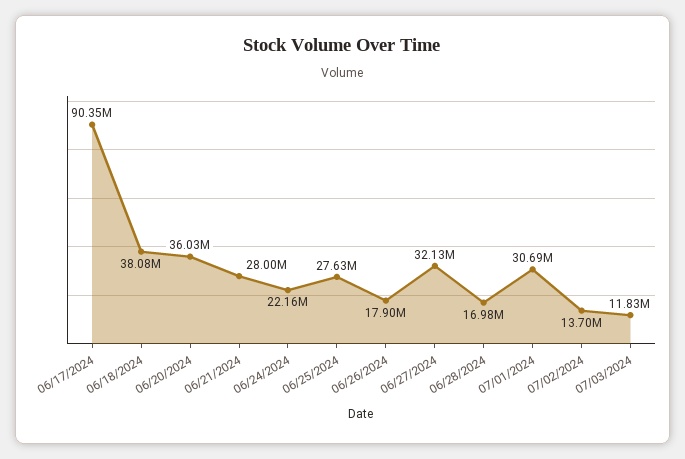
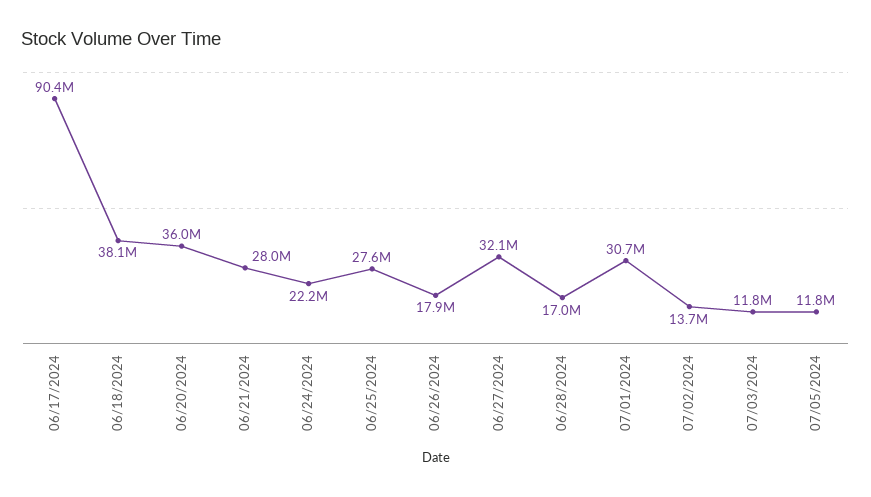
07/05/2024: none -> 11800000

